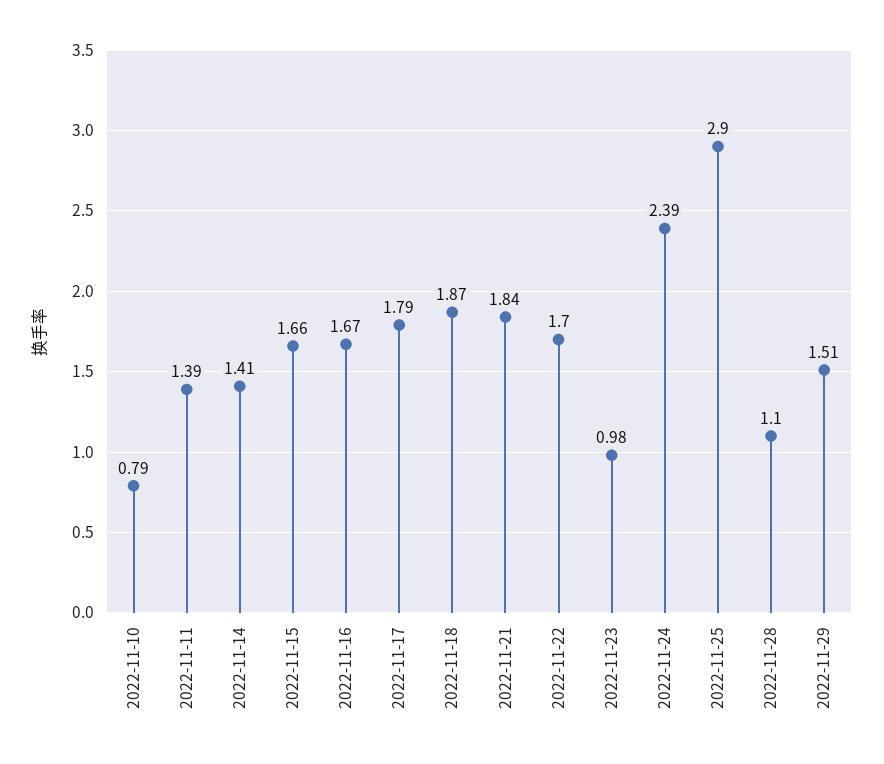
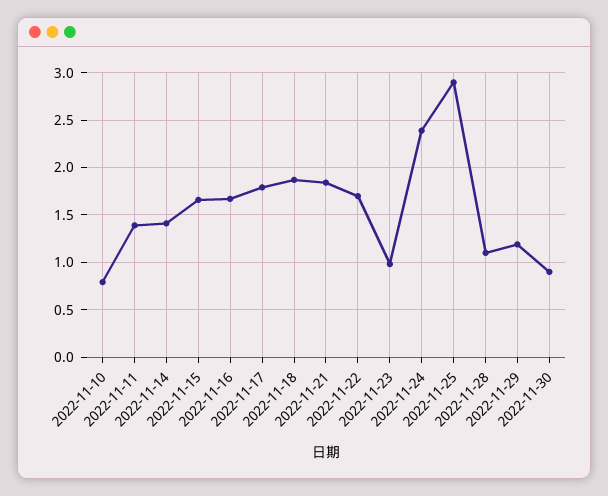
2022-11-29: 1.51 -> 1.2
2022-11-30: none -> 0.9

